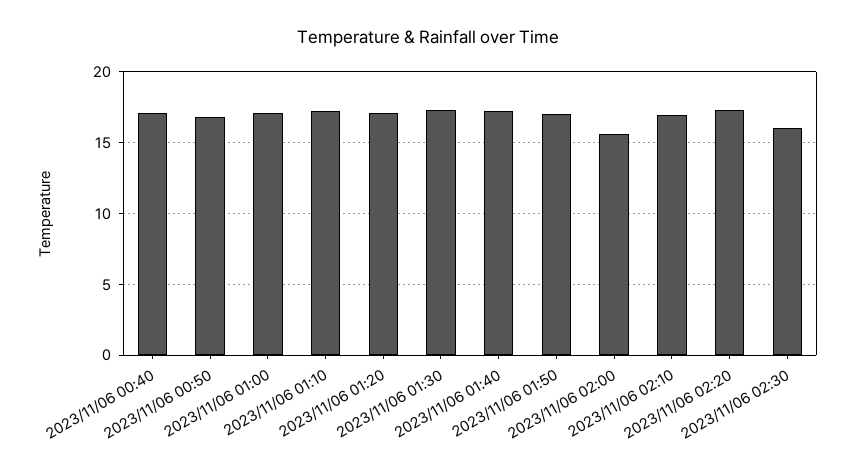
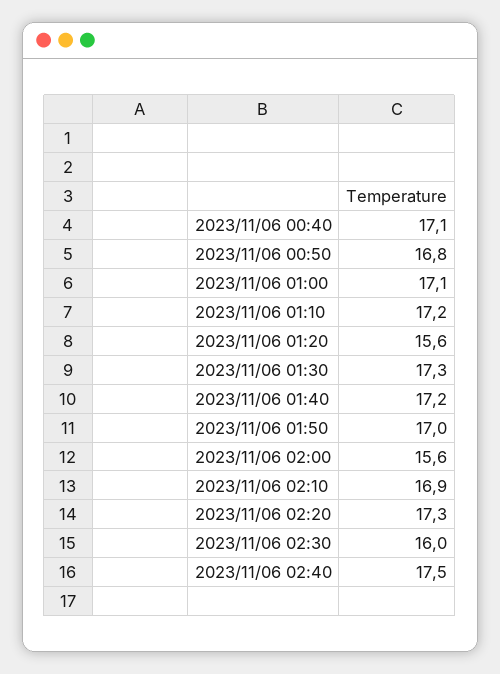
2023/11/06 01:20: 17 -> 15.6
2023/11/06 02:40: none -> 17.5

